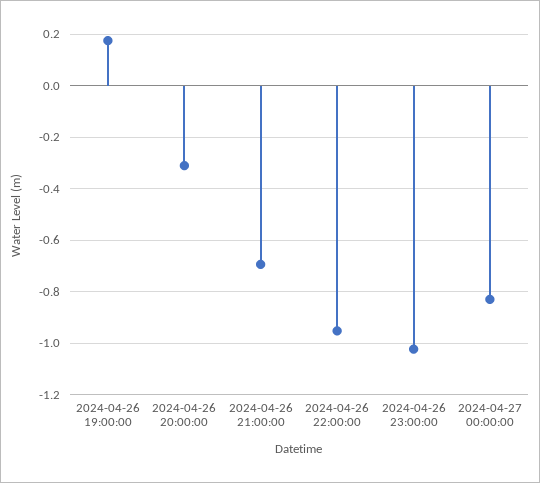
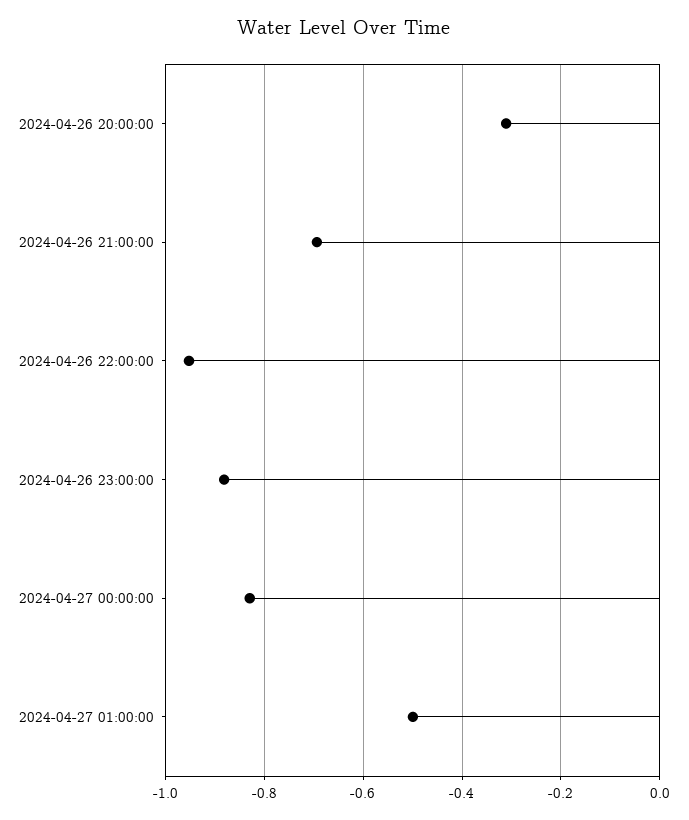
2024-04-26 19:00:00: 0.175 -> none
2024-04-26 23:00:00: -1.025 -> -0.88
2024-04-27 01:00:00: none -> -0.5

